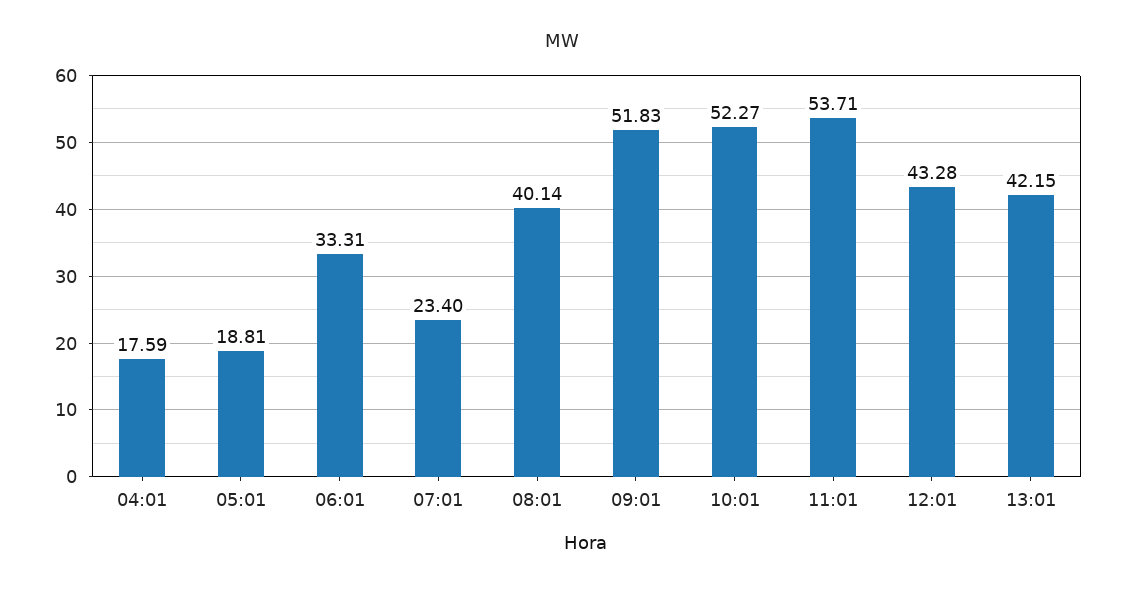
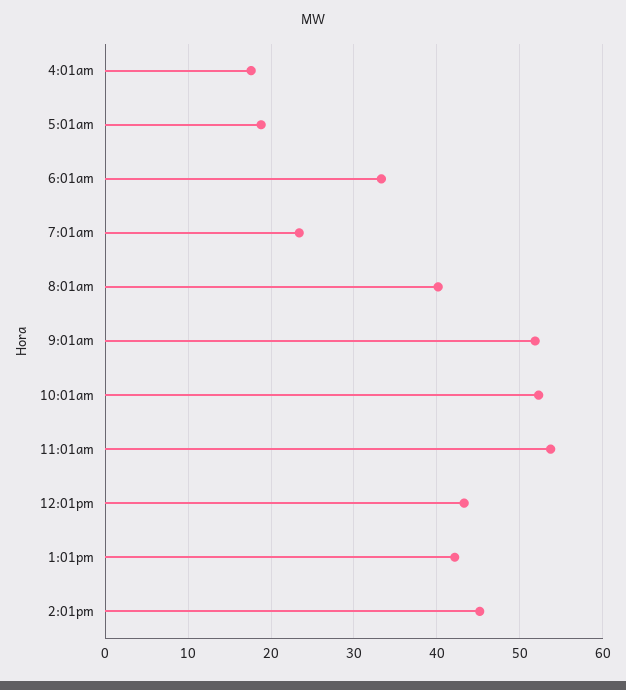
2:01pm: none -> 45

